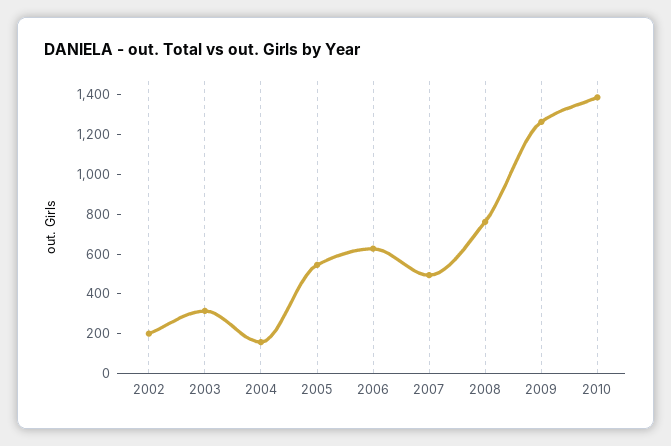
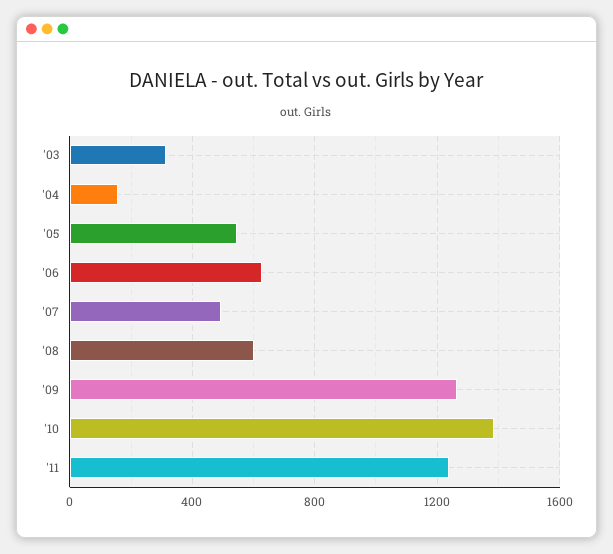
2002: 200 -> none
2008: 750 -> 600
'11: none -> 1250

